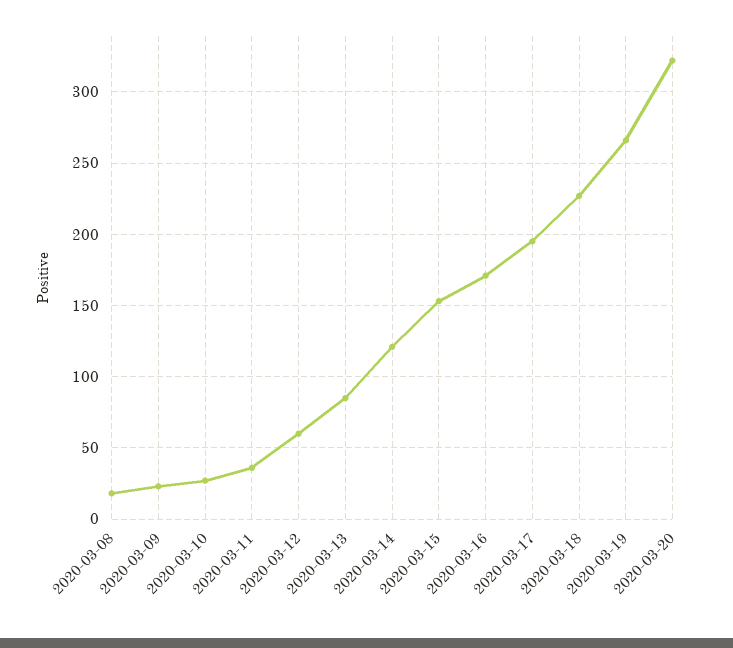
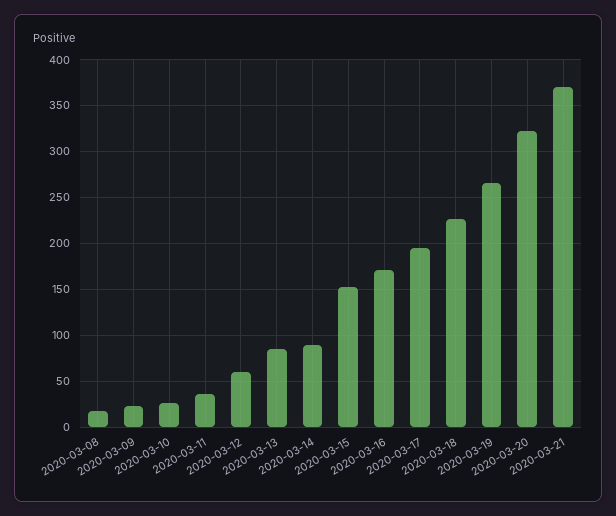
2020-03-14: 120 -> 90
2020-03-21: none -> 370

